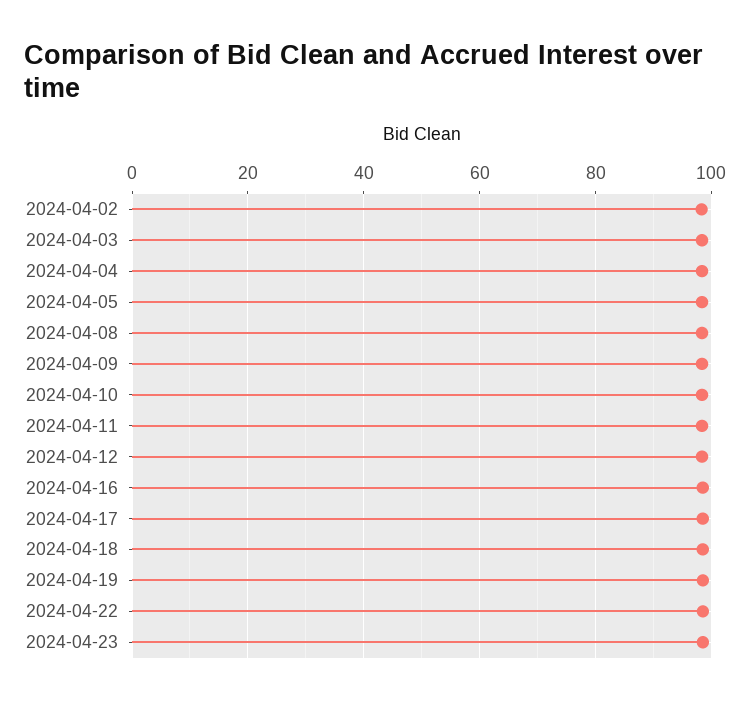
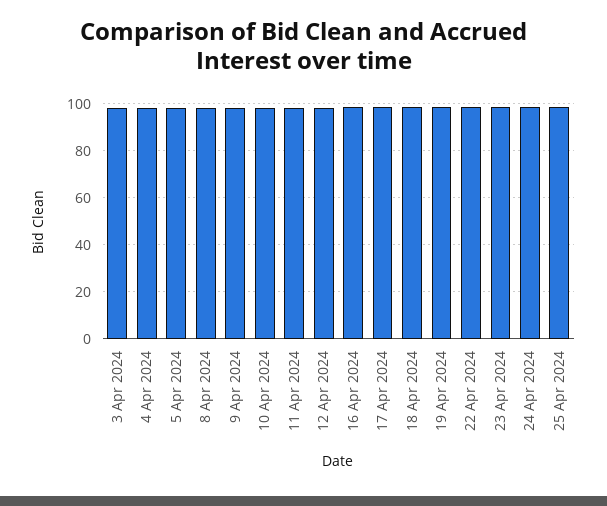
2024-04-02: 98 -> none
24 Apr 2024: none -> 100
25 Apr 2024: none -> 100

